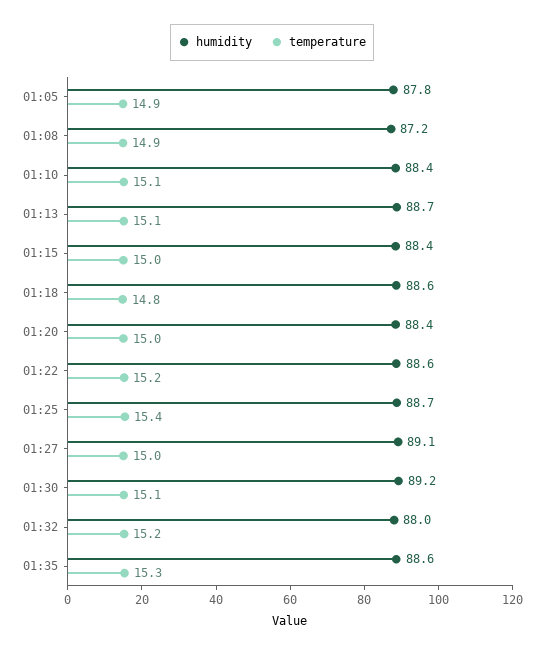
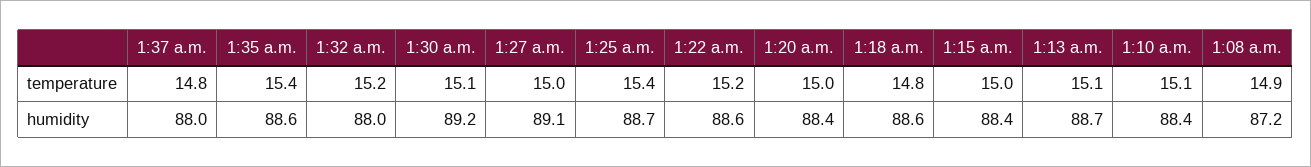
humidity, 01:05: 87.8 -> none
temperature, 01:05: 14.9 -> none
temperature, 01:35: 15.3 -> 15.4
temperature, 1:37 a.m.: none -> 14.8
humidity, 1:37 a.m.: none -> 88

